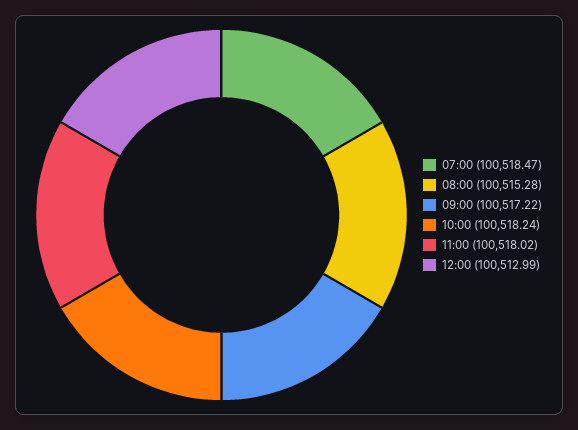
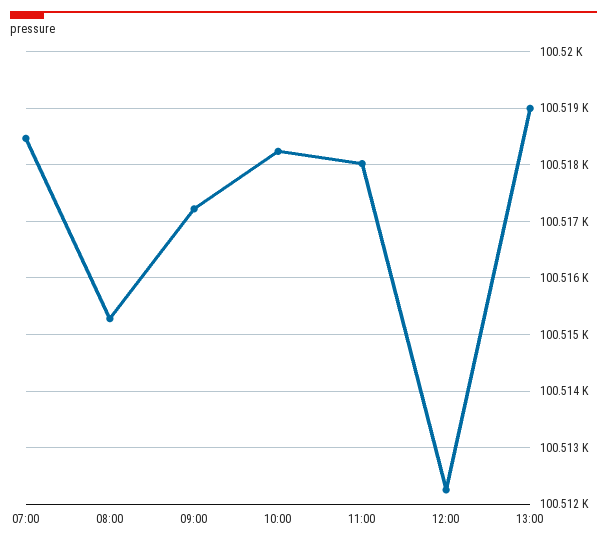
12:00: 100512.99 -> 100512.2
13:00: none -> 100519

